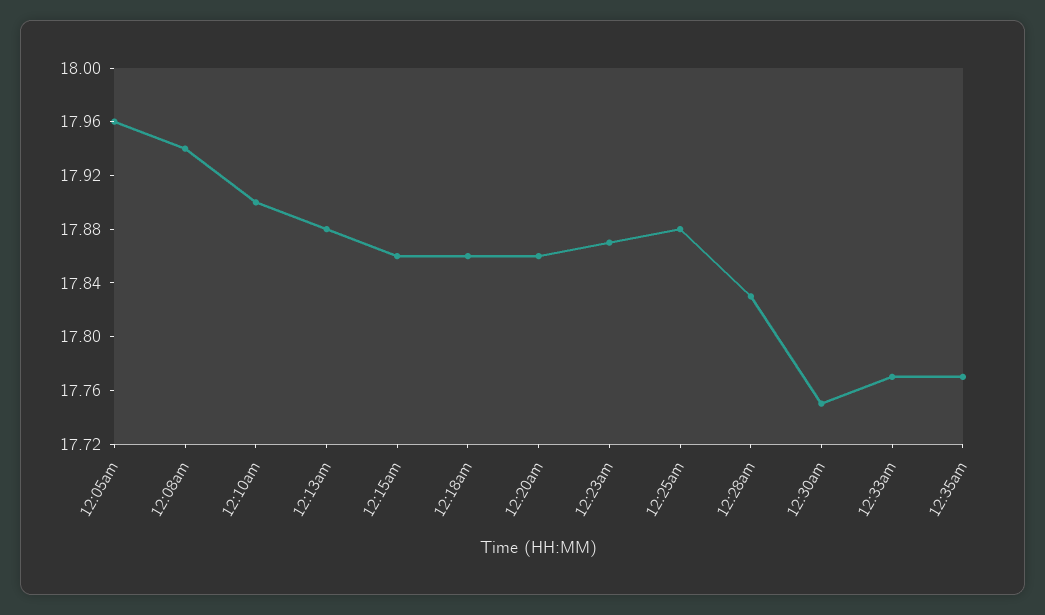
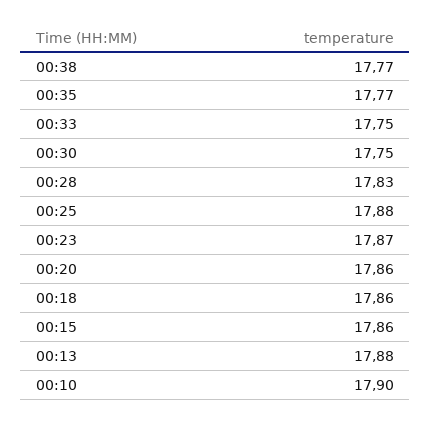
12:05am: 17.96 -> none
12:08am: 17.94 -> none
12:33am: 17.77 -> 17.75
00:38: none -> 17.77

